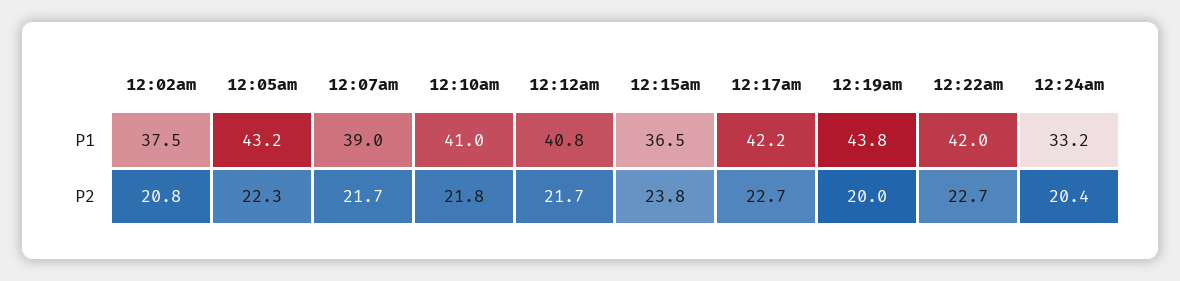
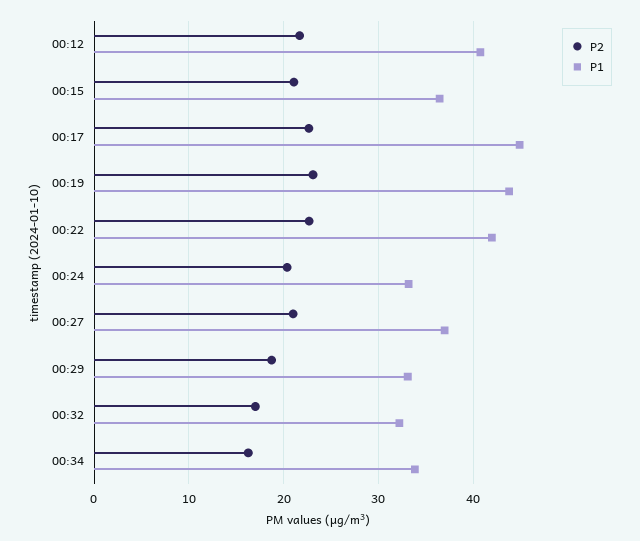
P1, 12:02am: 37.5 -> none
P1, 12:05am: 43.2 -> none
P1, 12:07am: 39 -> none
P1, 12:10am: 41 -> none
P1, 12:17am: 42.2 -> 45
P2, 12:02am: 20.8 -> none
P2, 12:05am: 22.3 -> none
P2, 12:07am: 21.7 -> none
P2, 12:10am: 21.8 -> none
P2, 12:15am: 23.8 -> 21
P2, 12:19am: 20 -> 23
P2, 00:27: none -> 21
P1, 00:27: none -> 37
P2, 00:29: none -> 19
P1, 00:29: none -> 33
P2, 00:32: none -> 17
P1, 00:32: none -> 32
P2, 00:34: none -> 16
P1, 00:34: none -> 34

